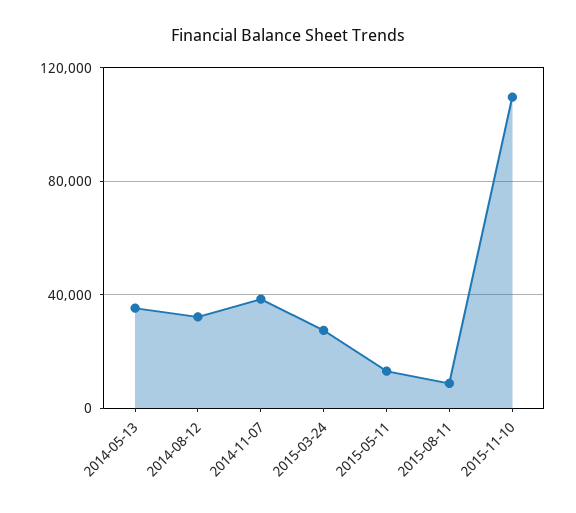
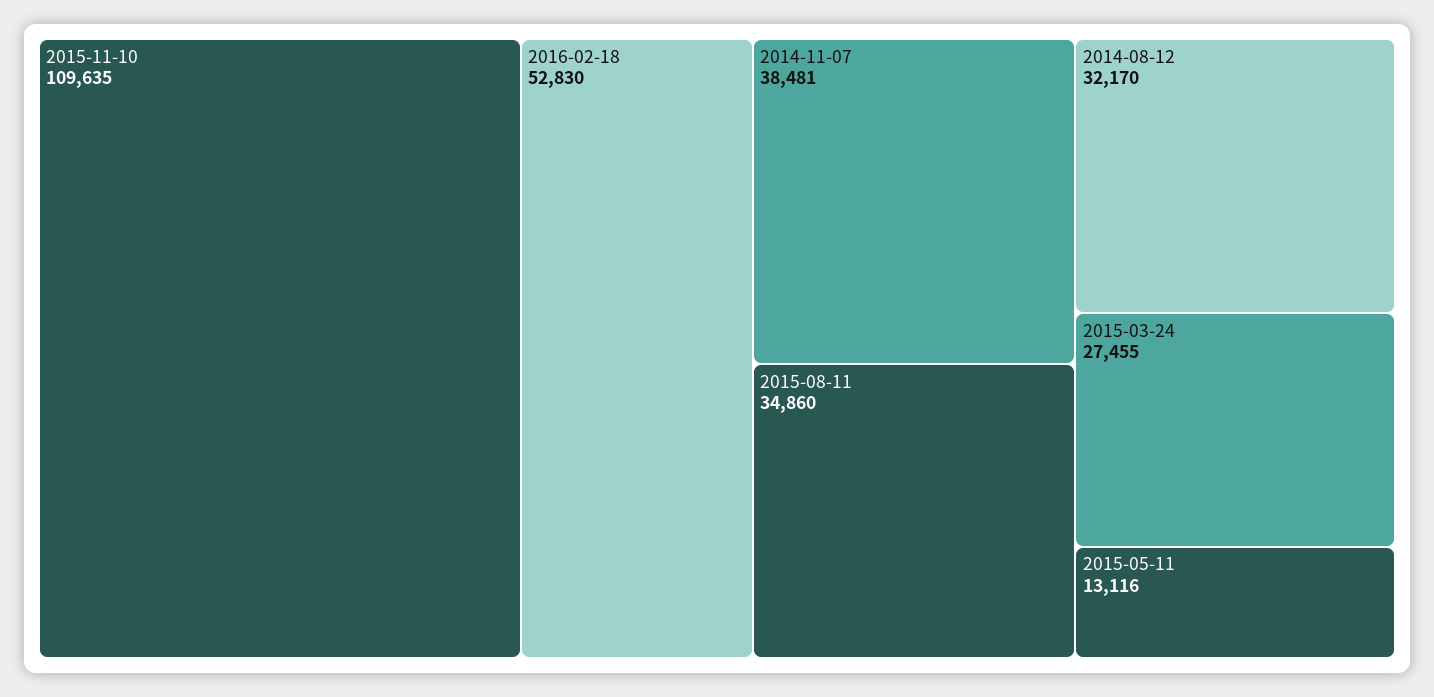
2014-05-13: 35000 -> none
2015-08-11: 10000 -> 34860
2016-02-18: none -> 52830

